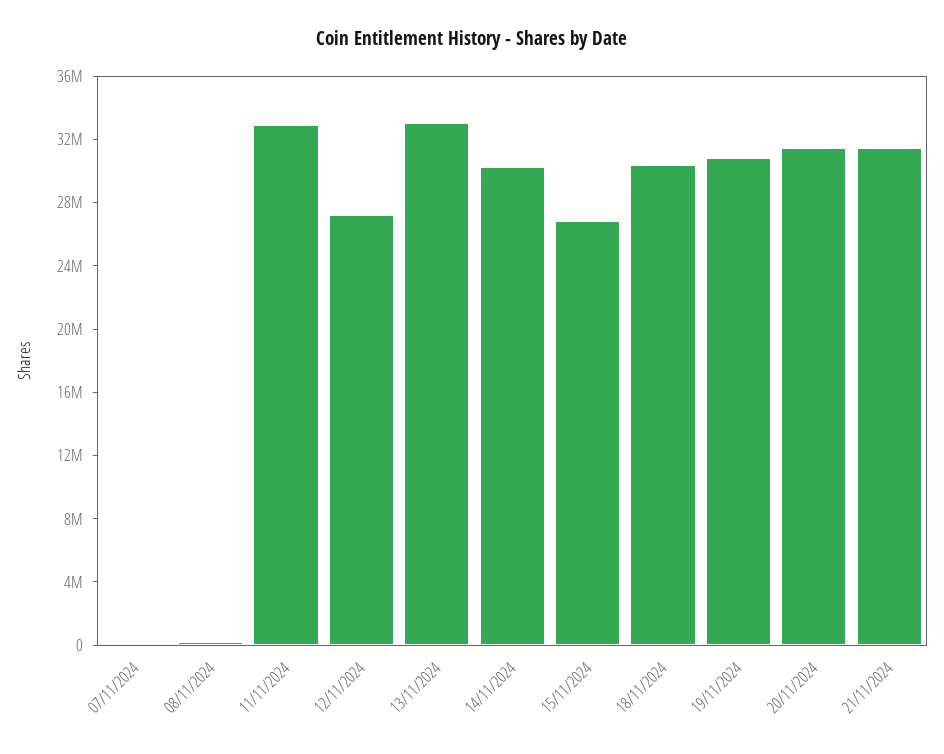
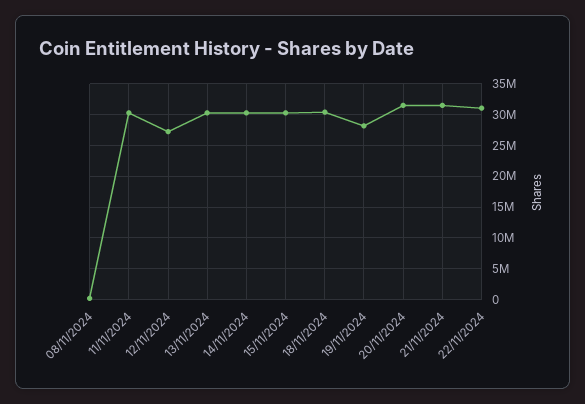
07/11/2024: 0 -> none
11/11/2024: 33000000 -> 30000000
13/11/2024: 33000000 -> 30000000
15/11/2024: 27000000 -> 30000000
19/11/2024: 31000000 -> 28000000
22/11/2024: none -> 31000000

